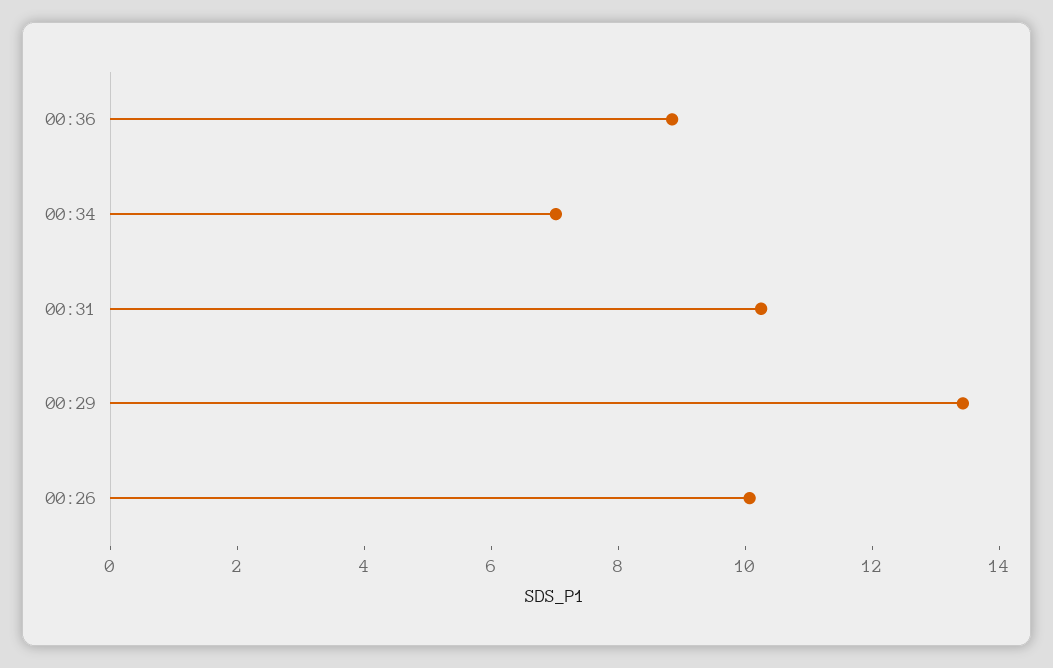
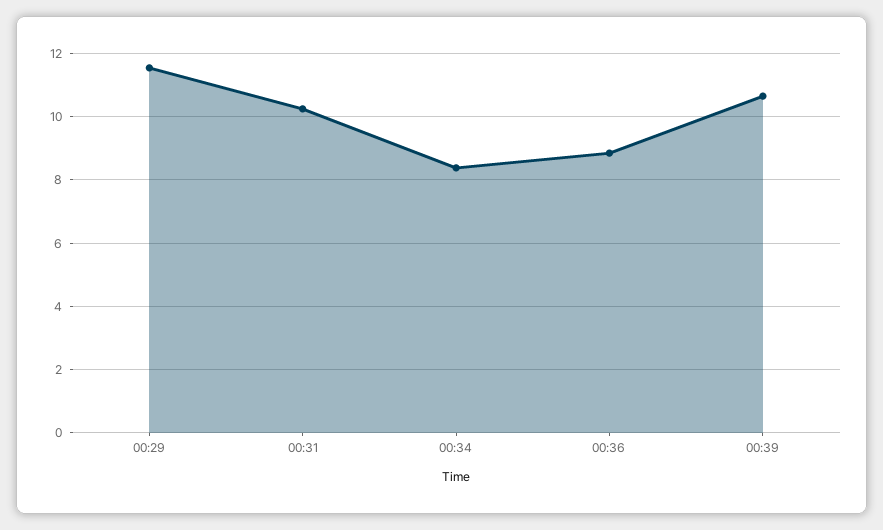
00:34: 7 -> 8.4
00:29: 13.5 -> 11.6
00:26: 10 -> none
00:39: none -> 10.6

